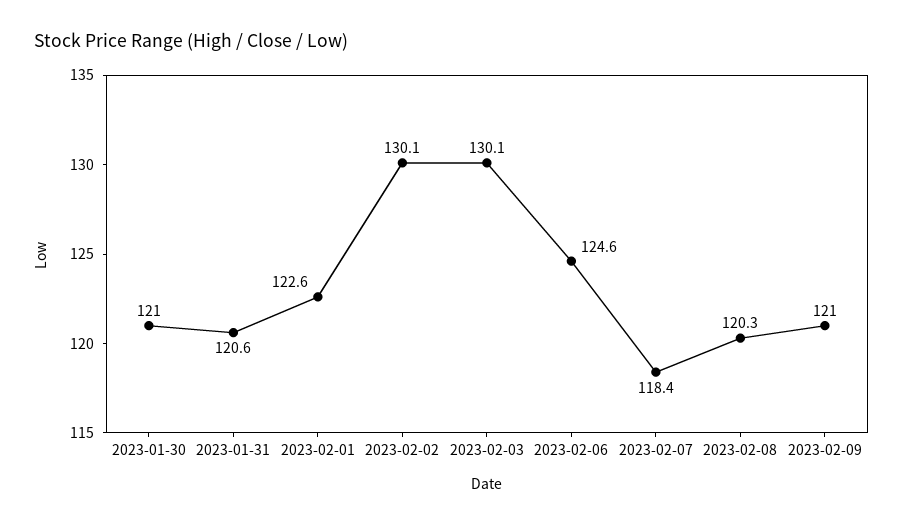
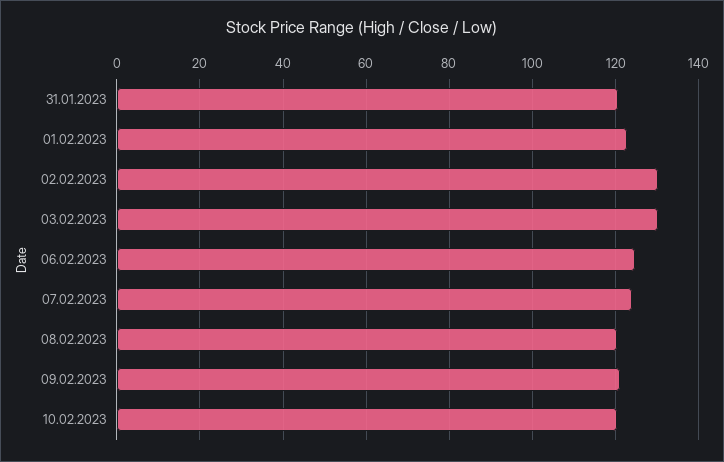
2023-01-30: 121 -> none
2023-02-07: 118.4 -> 124
10.02.2023: none -> 120

